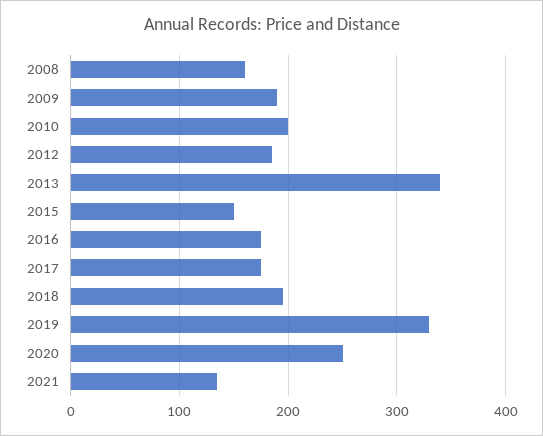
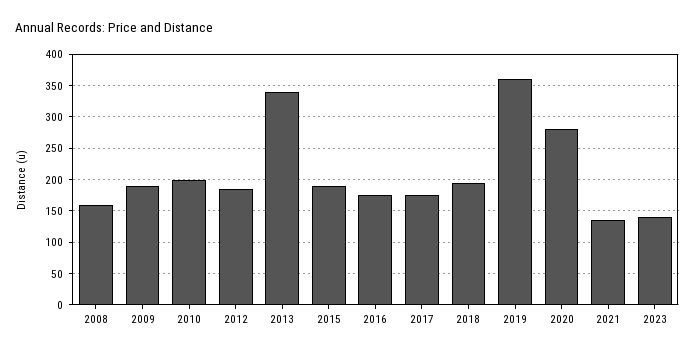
2015: 150 -> 190
2019: 330 -> 360
2020: 250 -> 280
2023: none -> 140

